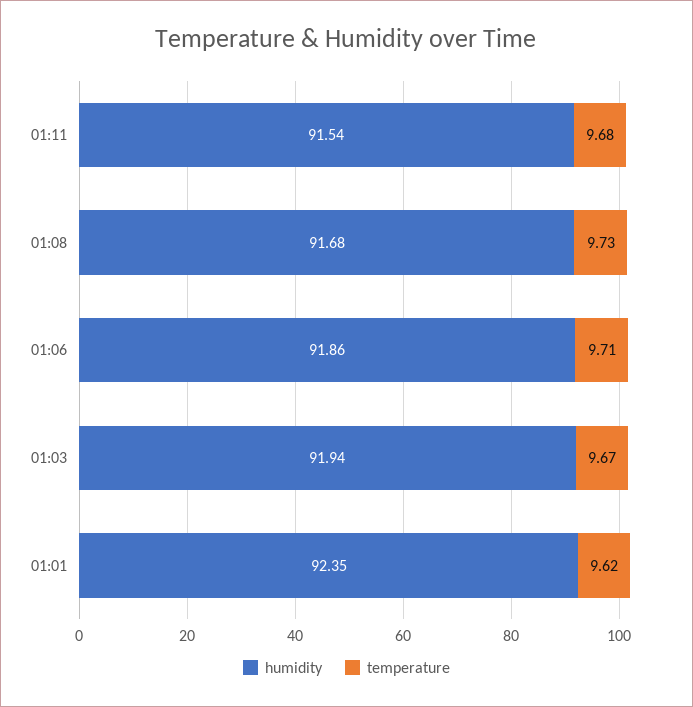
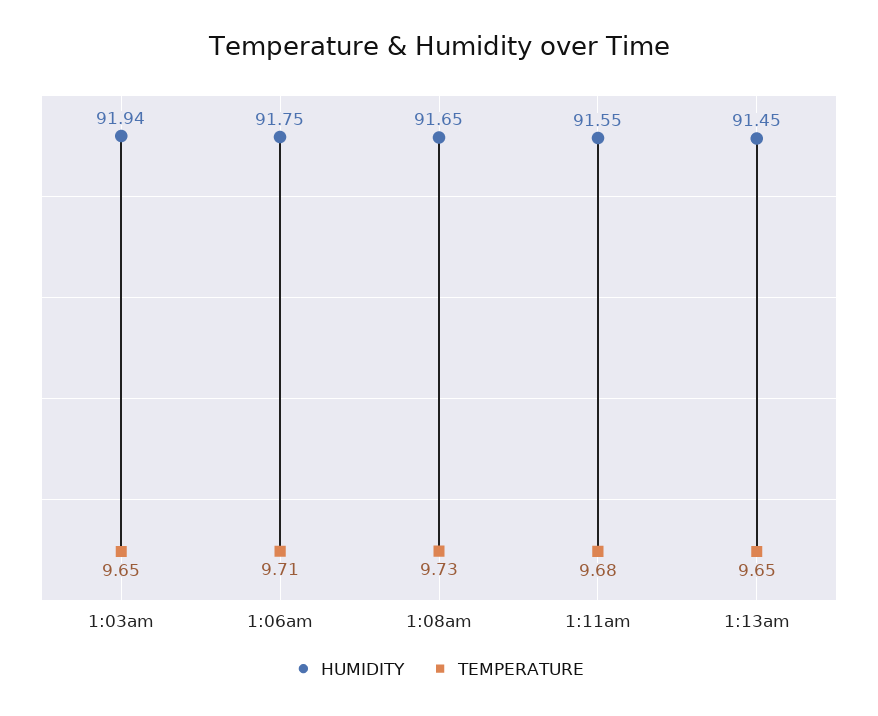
humidity, 01:11: 91.54 -> 91.55
humidity, 01:08: 91.68 -> 91.65
humidity, 01:06: 91.86 -> 91.75
temperature, 01:03: 9.67 -> 9.65
humidity, 01:01: 92.35 -> none
temperature, 01:01: 9.62 -> none
humidity, 1:13am: none -> 91.45
temperature, 1:13am: none -> 9.65

